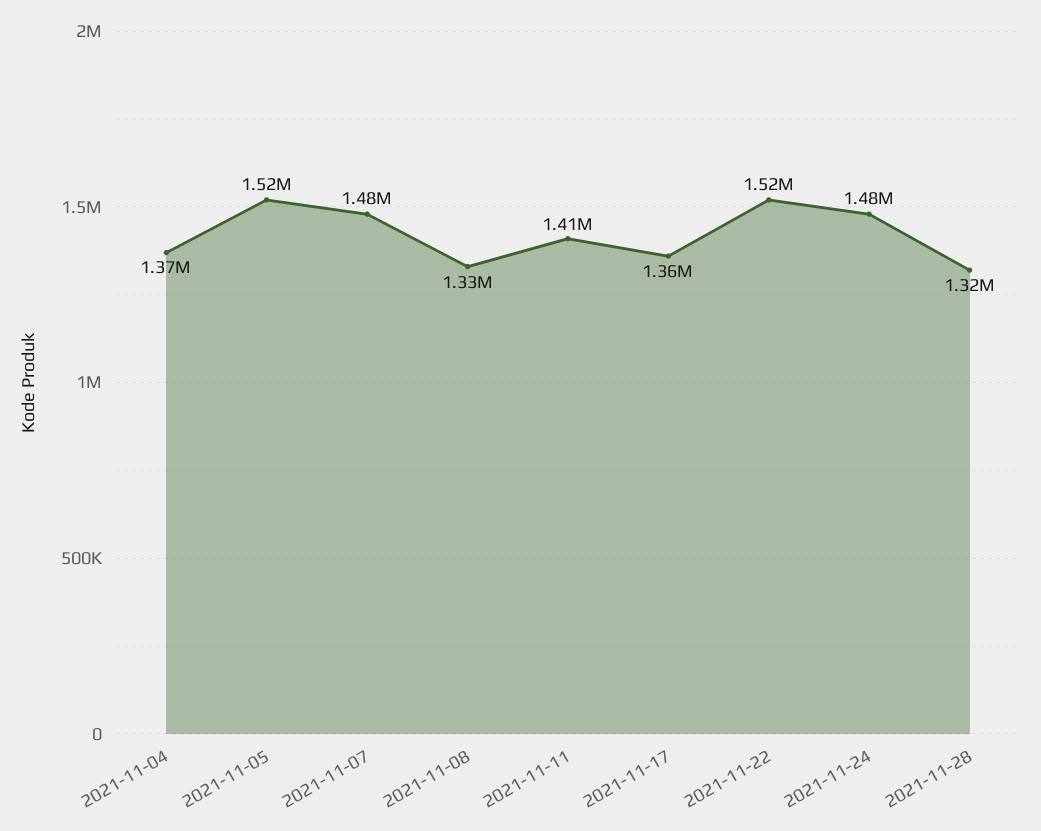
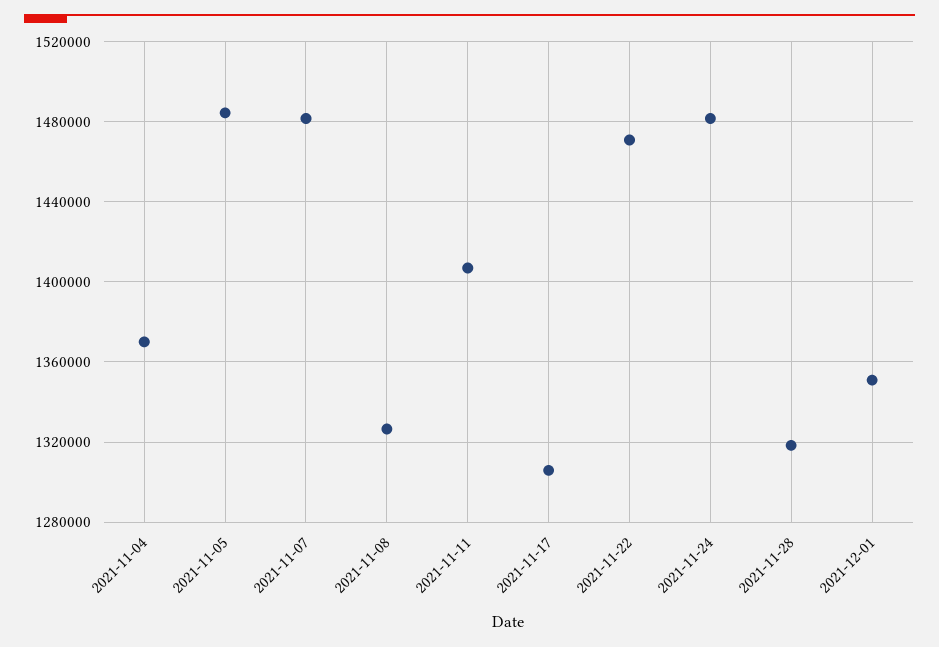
2021-11-05: 1520000 -> 1485000
2021-11-17: 1360000 -> 1305000
2021-11-22: 1520000 -> 1470000
2021-12-01: none -> 1350000

